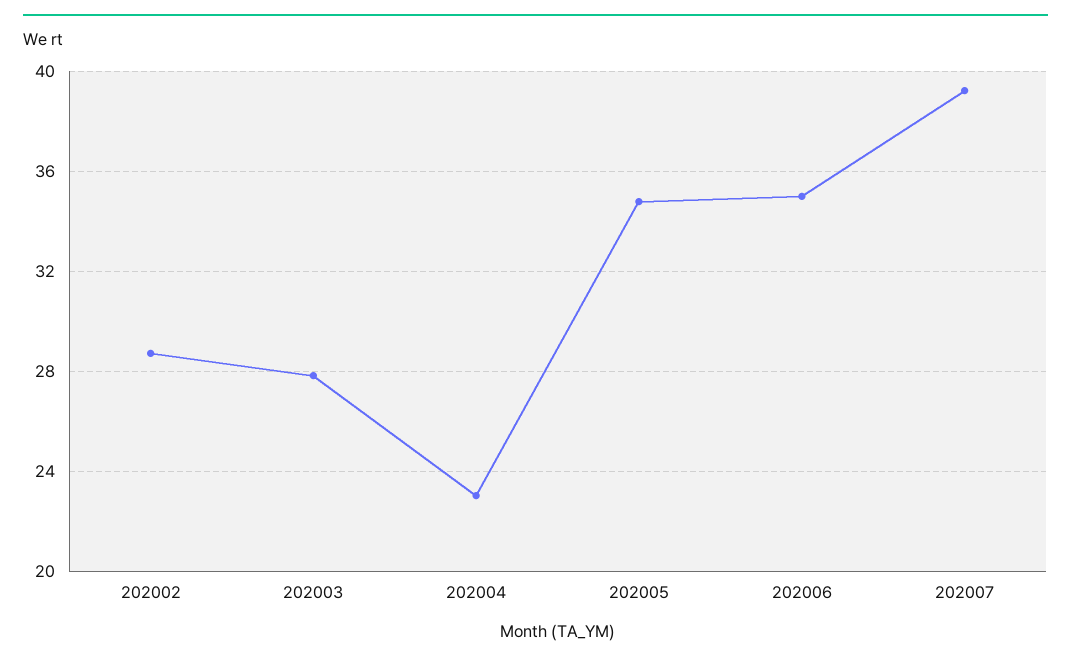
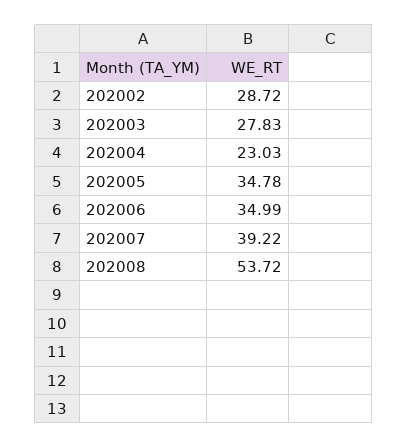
202008: none -> 53.72

